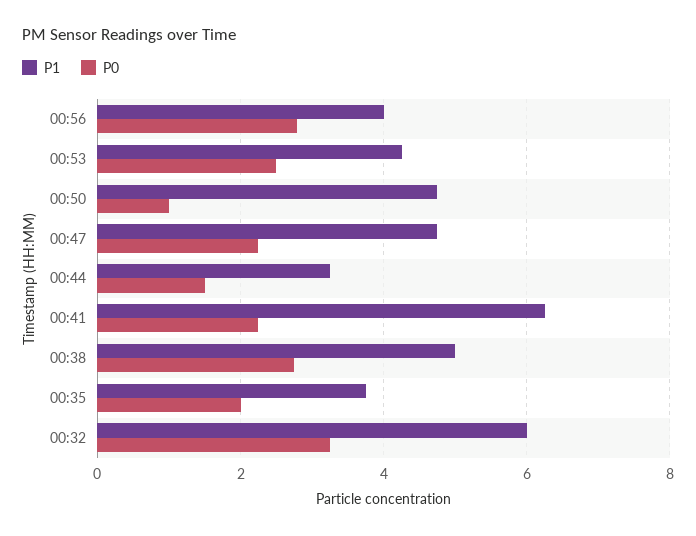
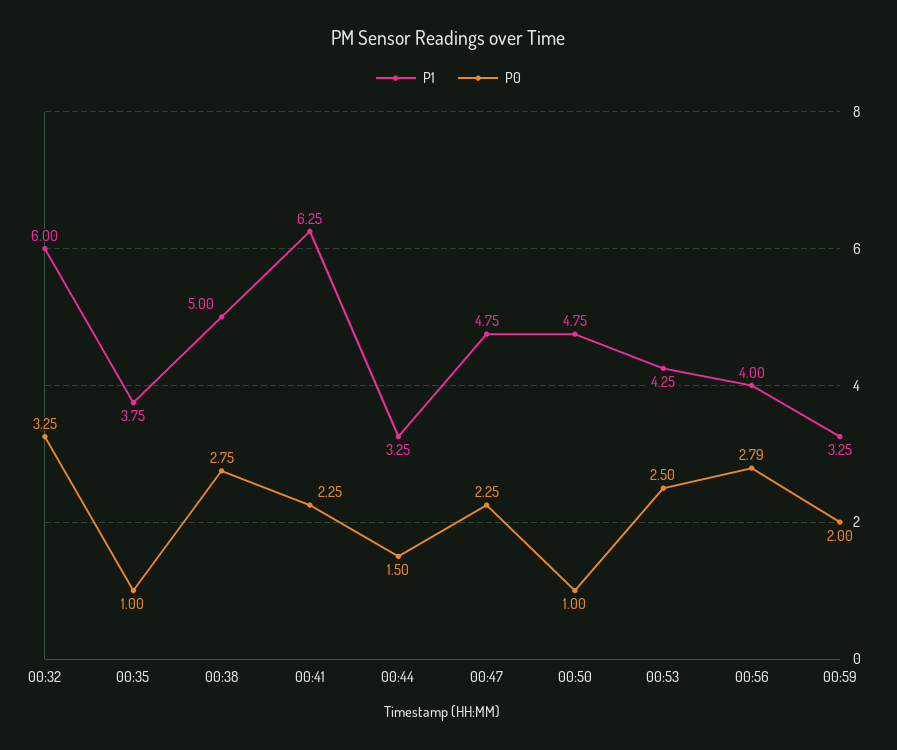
P0, 00:35: 2 -> 1
P1, 00:59: none -> 3.25
P0, 00:59: none -> 2

